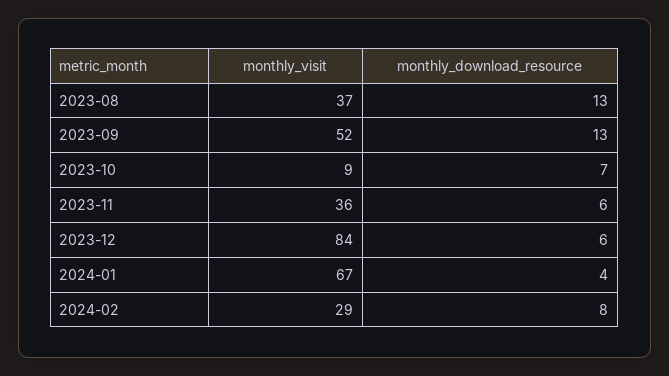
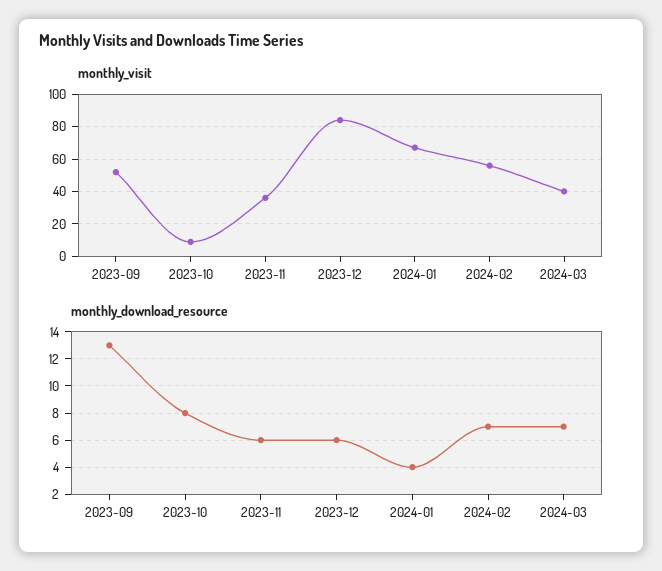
monthly_visit, 2023-08: 37 -> none
monthly_download_resource, 2023-08: 13 -> none
monthly_download_resource, 2023-10: 7 -> 8
monthly_visit, 2024-02: 29 -> 55
monthly_download_resource, 2024-02: 8 -> 7
monthly_visit, 2024-03: none -> 40
monthly_download_resource, 2024-03: none -> 7

